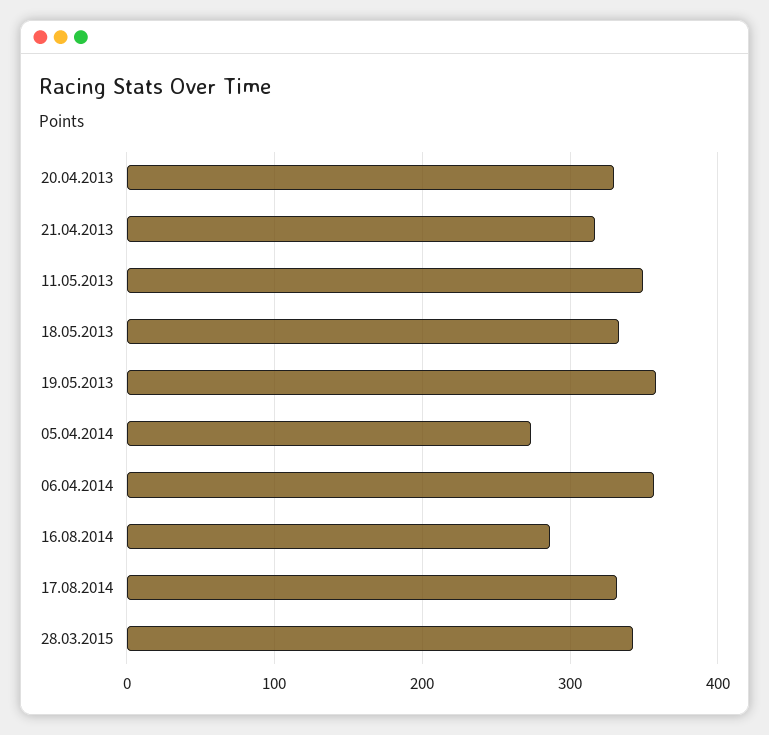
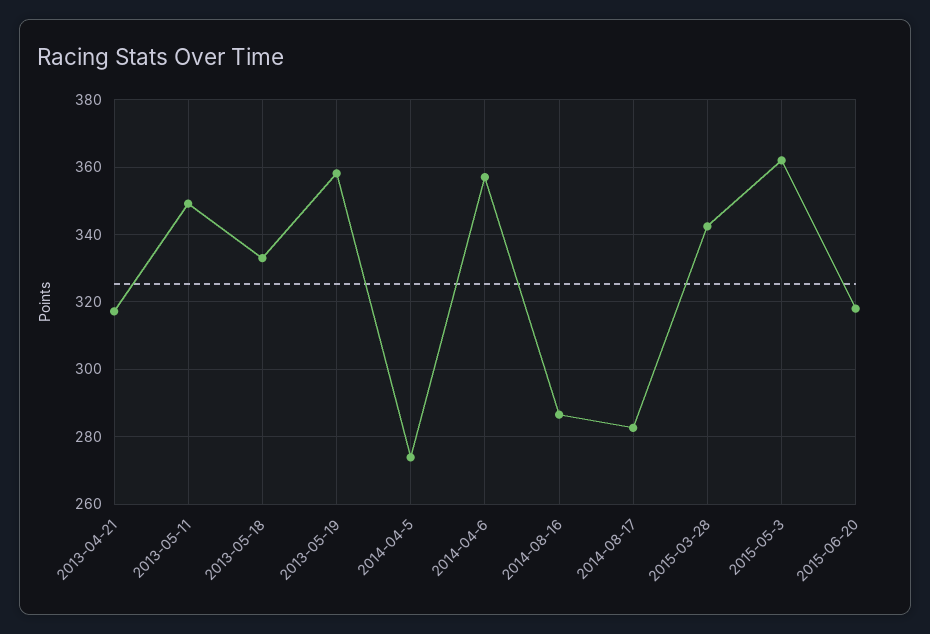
20.04.2013: 330 -> none
17.08.2014: 330 -> 282
2015-05-3: none -> 362
2015-06-20: none -> 318

